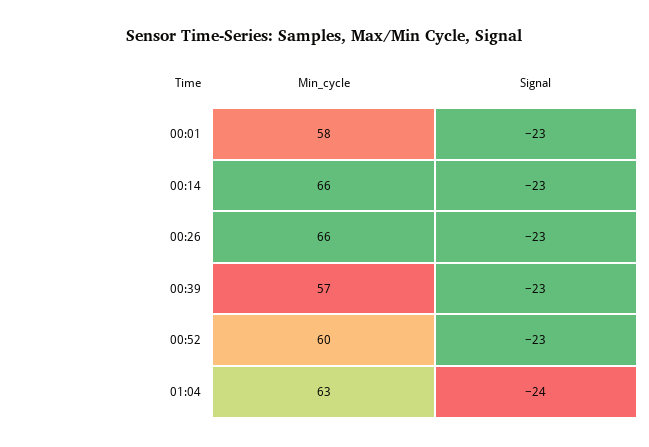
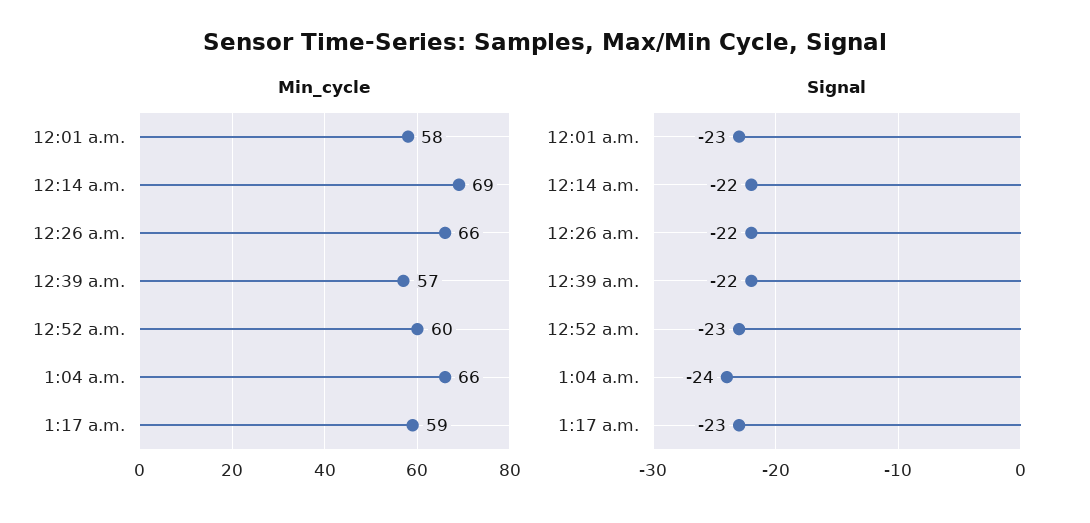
Min_cycle, 00:14: 66 -> 69
Signal, 00:14: -23 -> -22
Signal, 00:26: -23 -> -22
Signal, 00:39: -23 -> -22
Min_cycle, 01:04: 63 -> 66
Min_cycle, 1:17 a.m.: none -> 59
Signal, 1:17 a.m.: none -> -23

